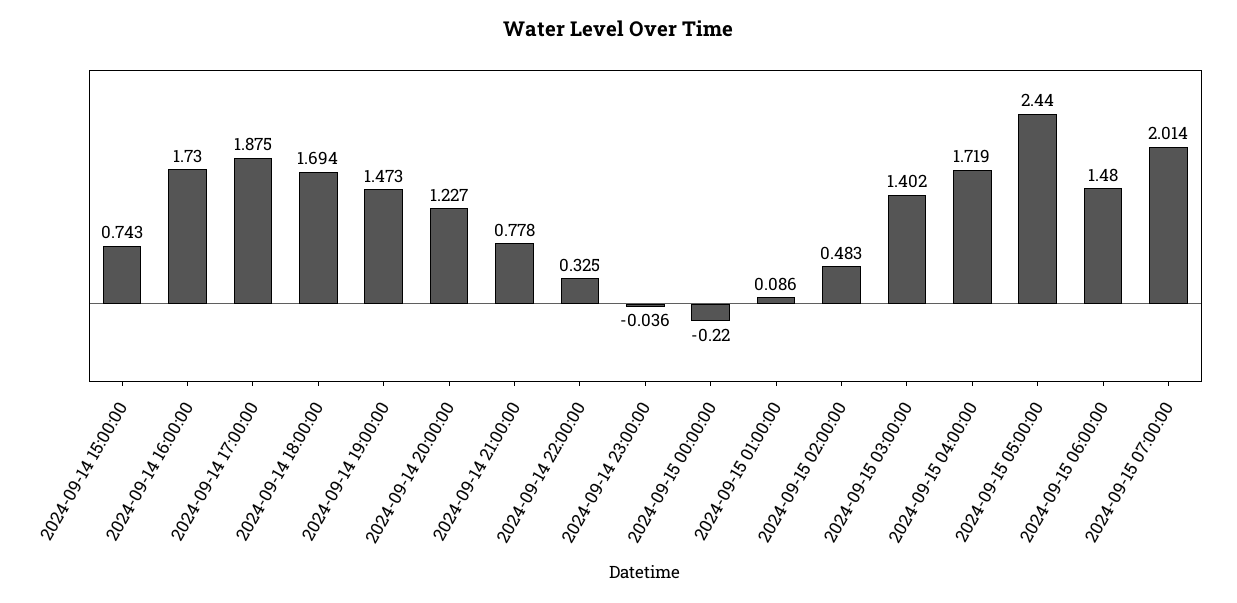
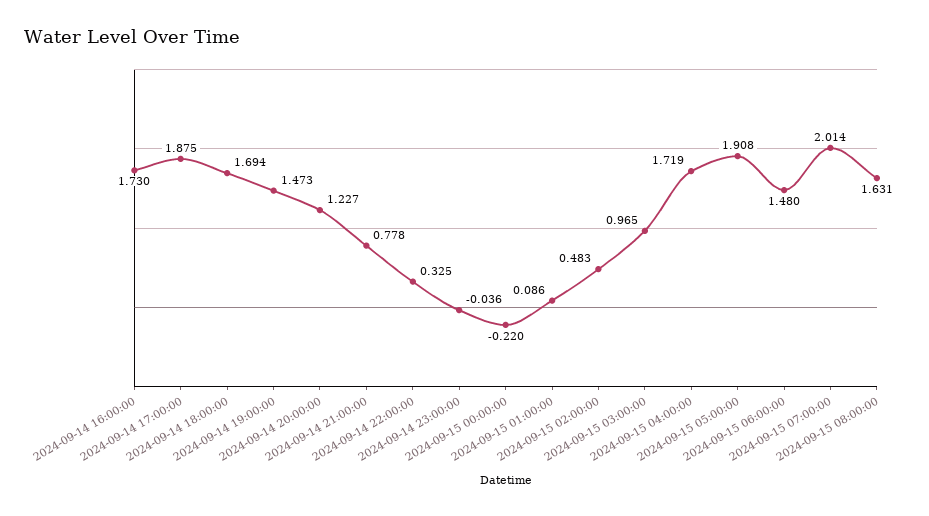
2024-09-14 15:00:00: 0.743 -> none
2024-09-15 03:00:00: 1.402 -> 0.965
2024-09-15 05:00:00: 2.44 -> 1.908
2024-09-15 08:00:00: none -> 1.631

